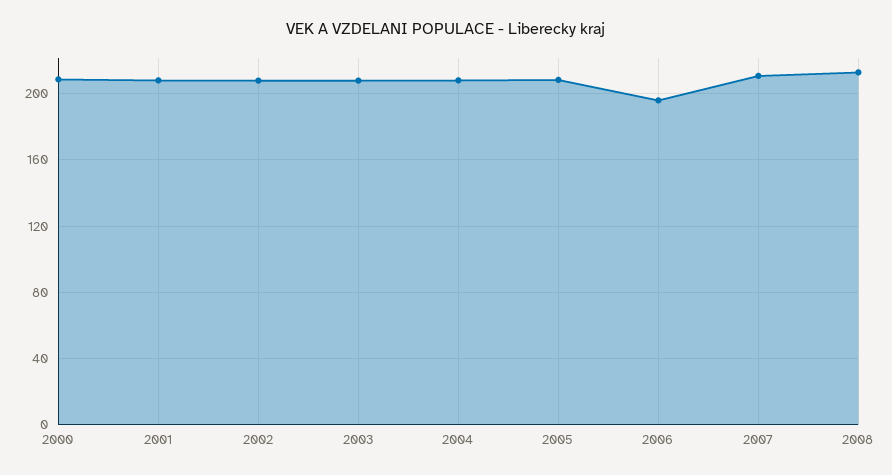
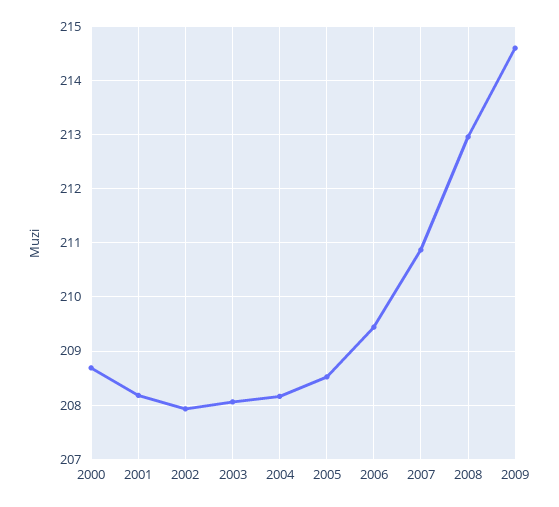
2006: 195 -> 209.4
2009: none -> 214.6

